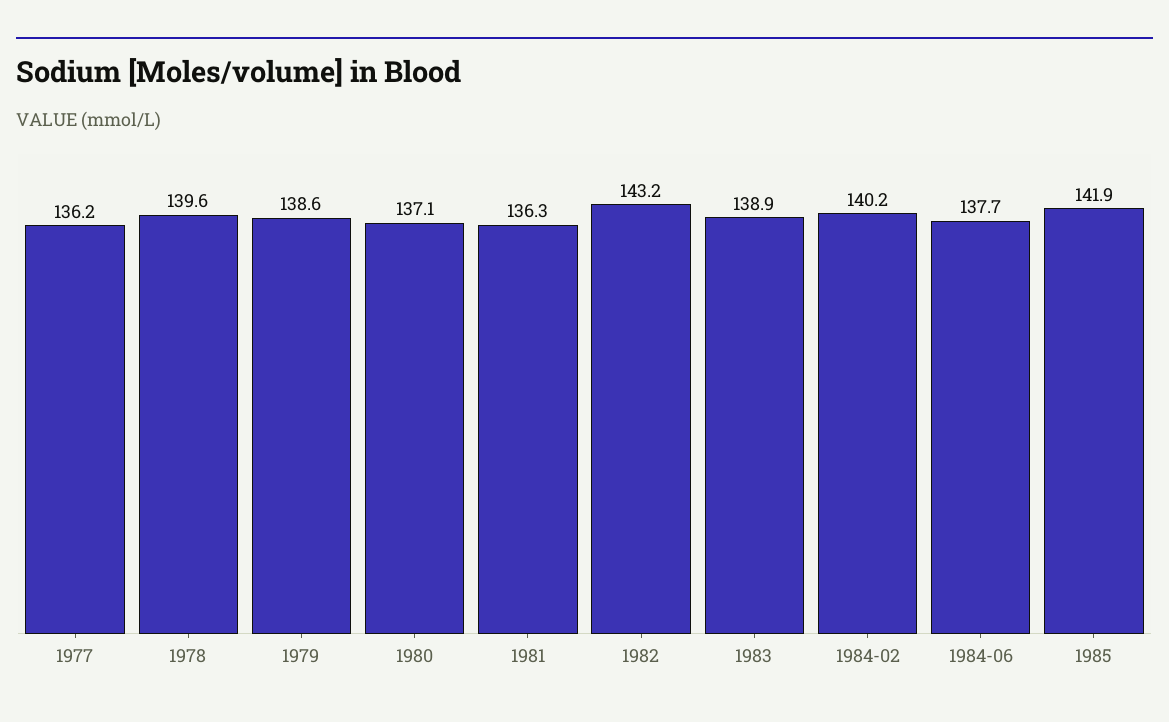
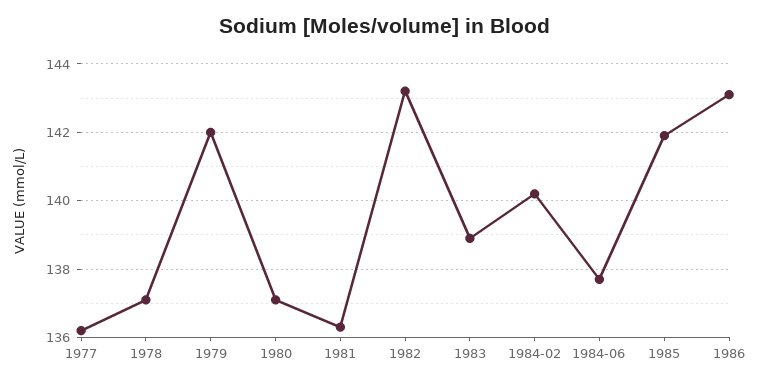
1978: 139.6 -> 137
1979: 138.6 -> 142
1986: none -> 143

